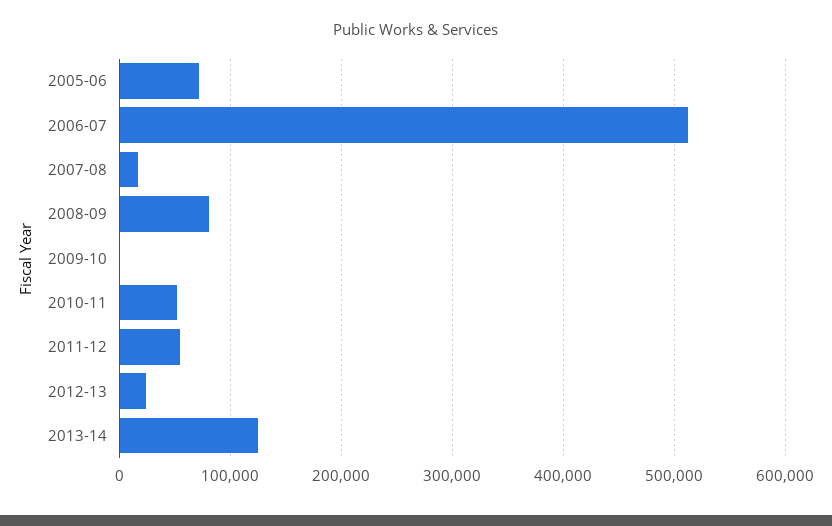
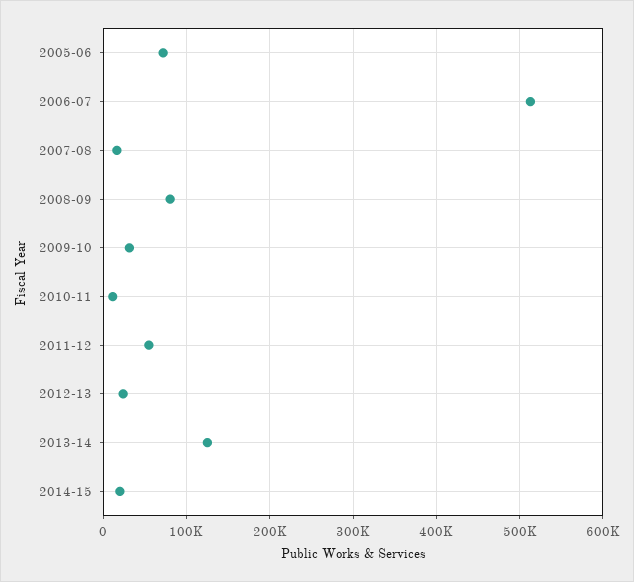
2009-10: 0 -> 30000
2010-11: 50000 -> 10000
2014-15: none -> 20000

